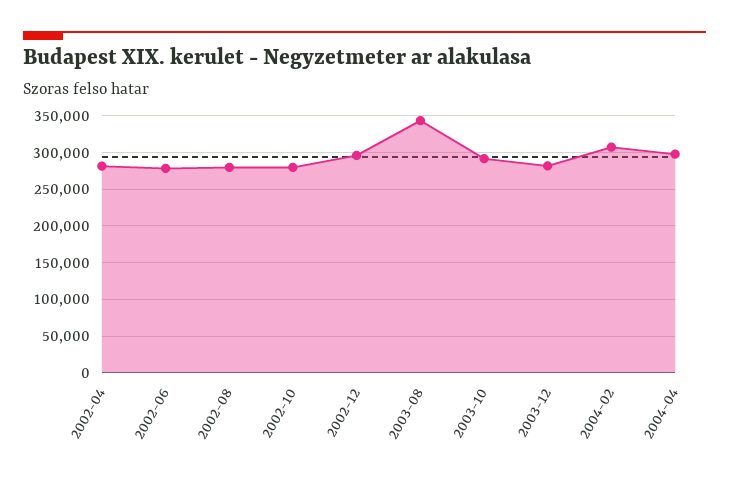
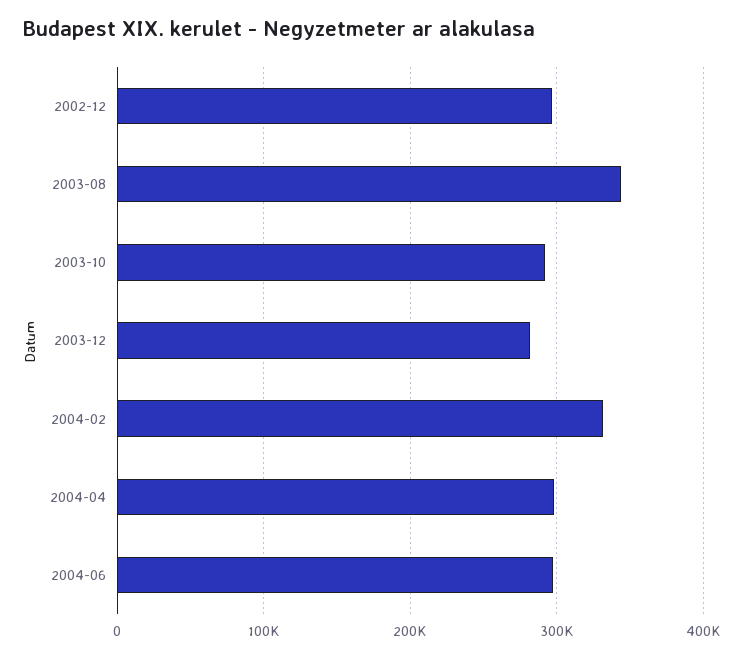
2002-04: 280000 -> none
2002-06: 280000 -> none
2002-08: 280000 -> none
2002-10: 280000 -> none
2004-02: 310000 -> 330000
2004-06: none -> 300000

